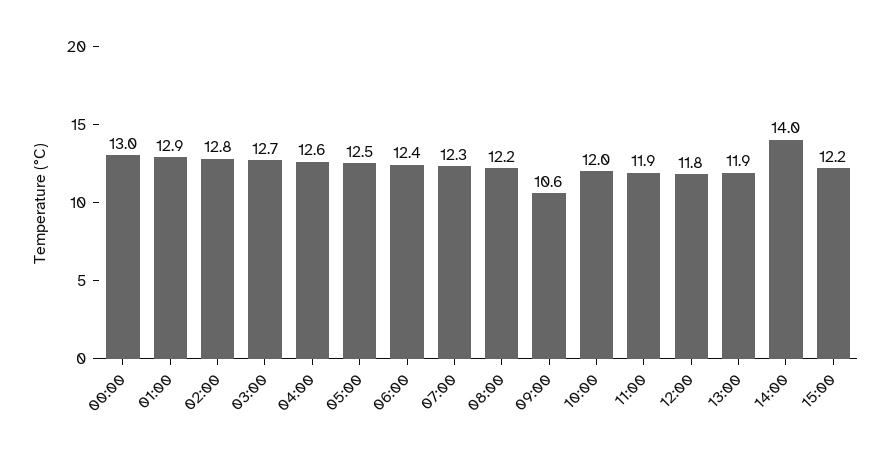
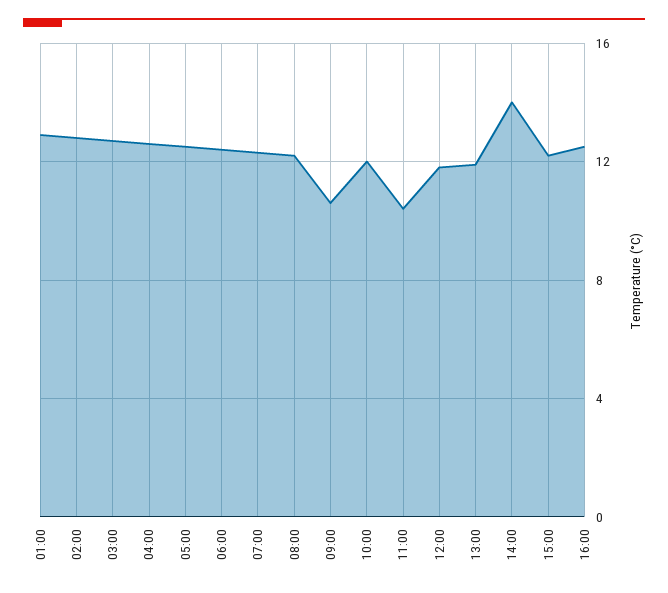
00:00: 13 -> none
11:00: 11.9 -> 10.5
16:00: none -> 12.5

